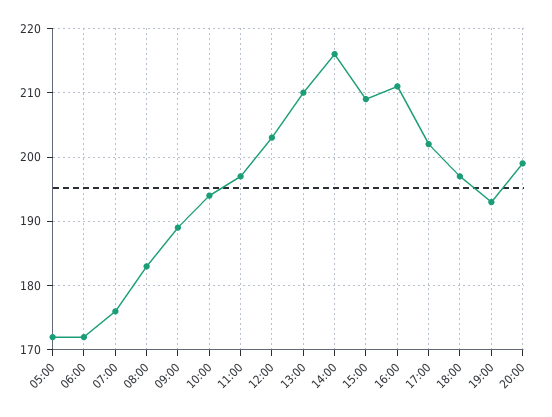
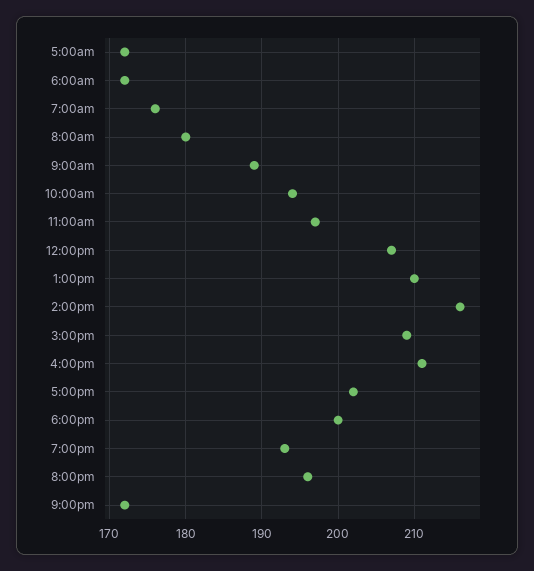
08:00: 183 -> 180
12:00: 203 -> 207
18:00: 197 -> 200
20:00: 199 -> 196
9:00pm: none -> 172

